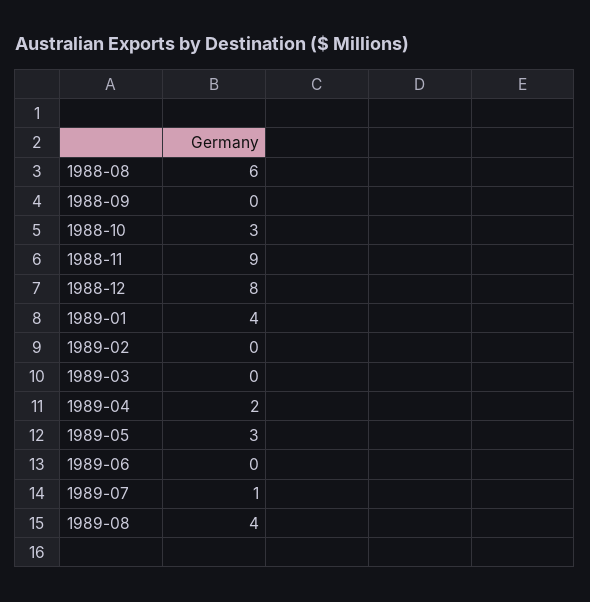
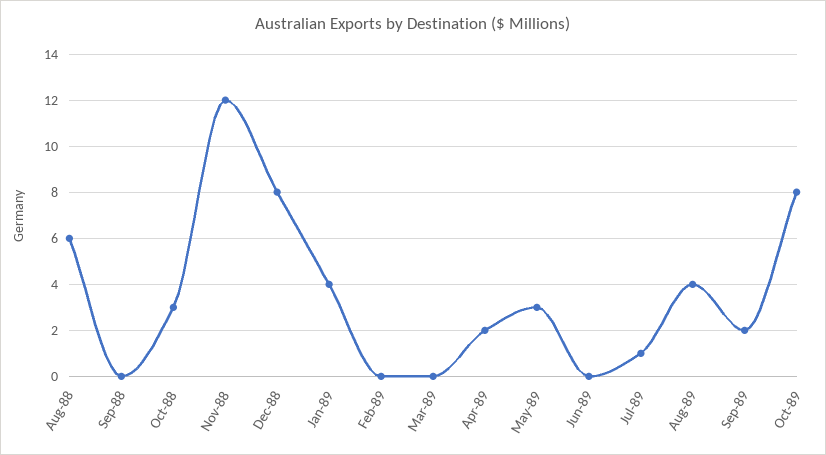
1988-11: 9 -> 12
Sep-89: none -> 2
Oct-89: none -> 8

